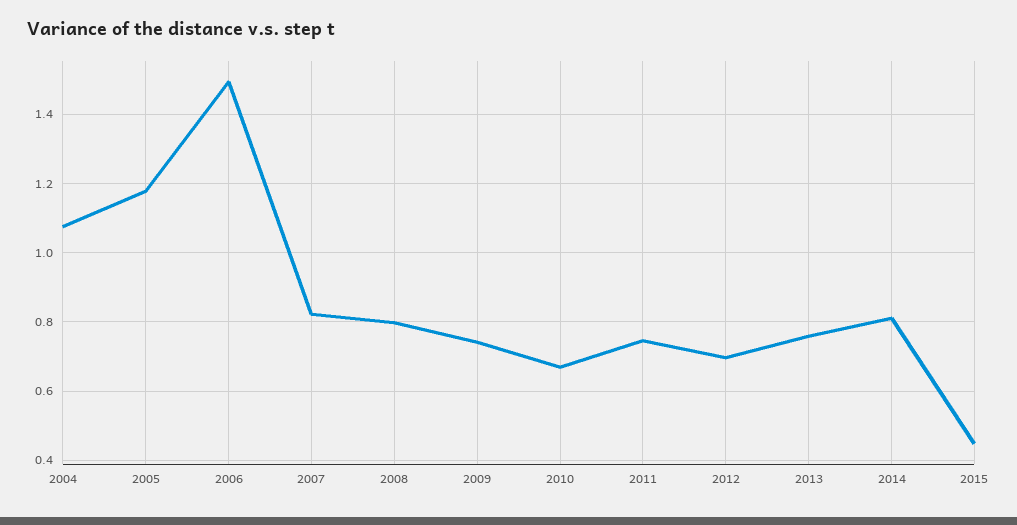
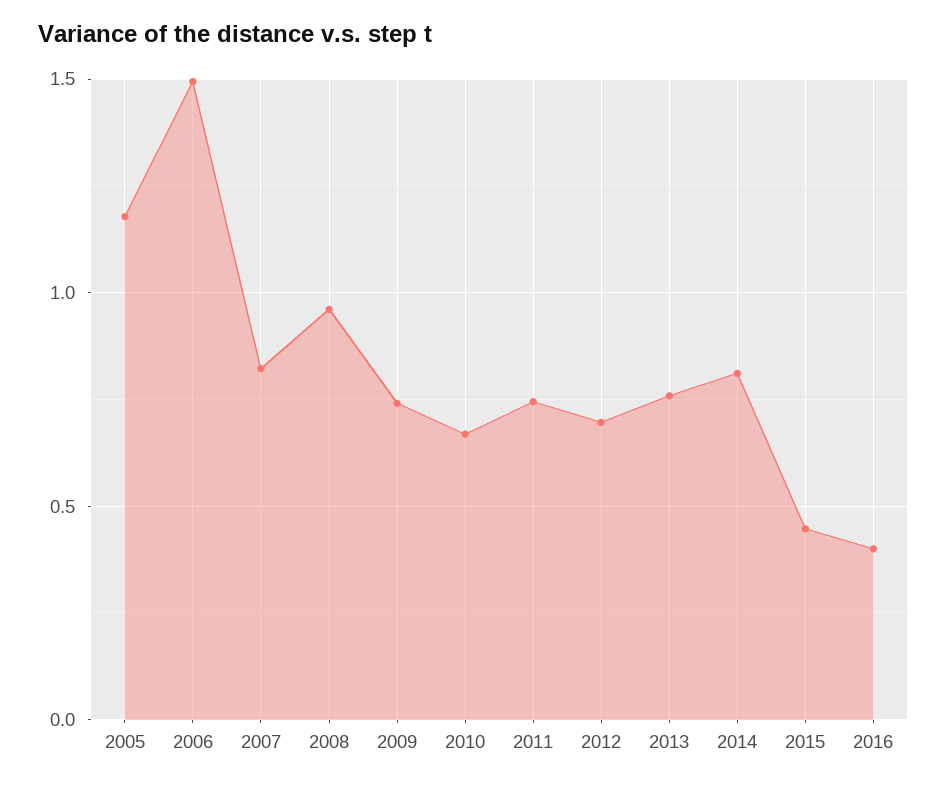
2004: 1.08 -> none
2008: 0.8 -> 0.95
2016: none -> 0.4

